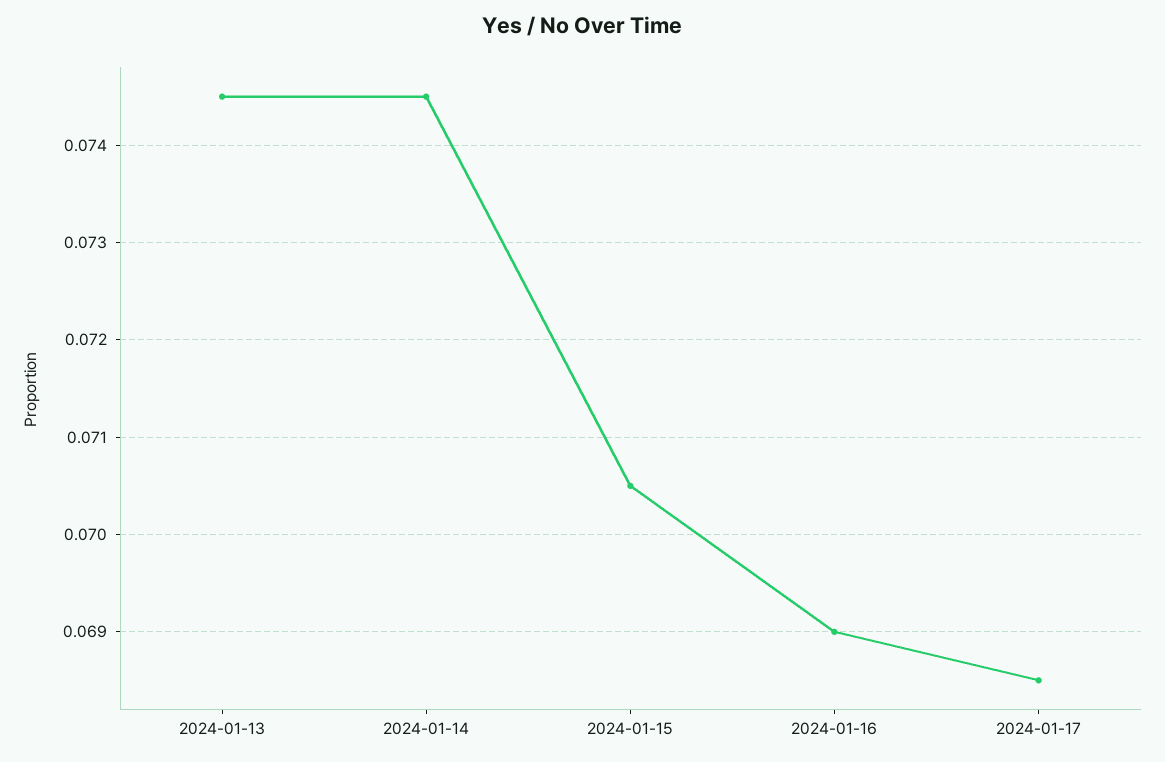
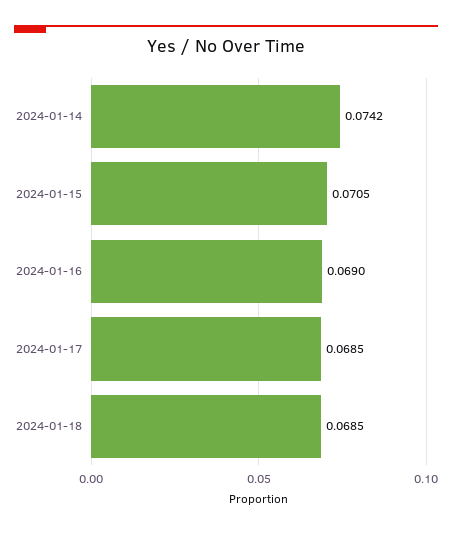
2024-01-13: 0.0745 -> none
2024-01-14: 0.0745 -> 0.0742
2024-01-18: none -> 0.0685

